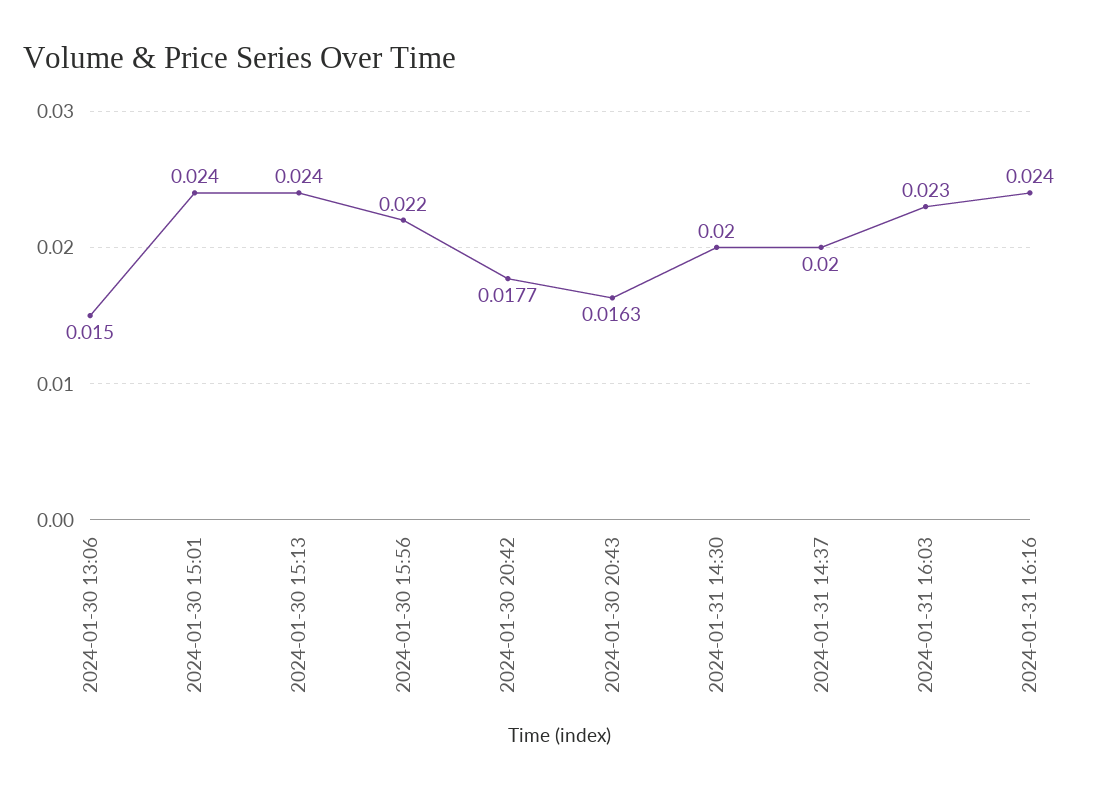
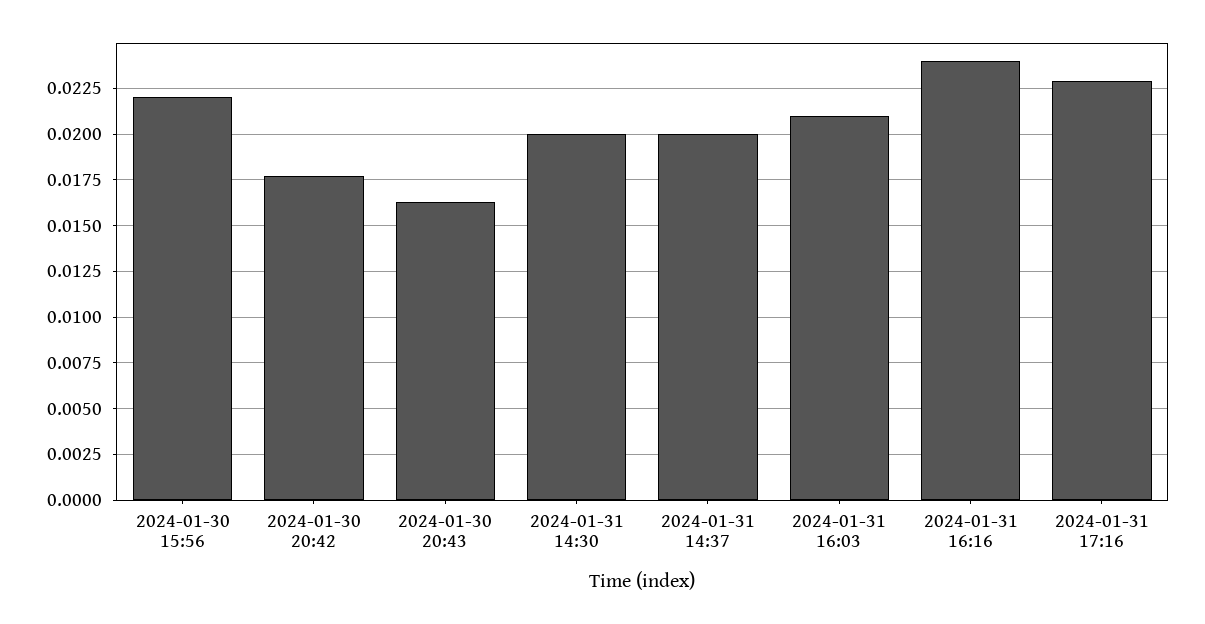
2024-01-30 13:06: 0.015 -> none
2024-01-30 15:01: 0.024 -> none
2024-01-30 15:13: 0.024 -> none
2024-01-31 16:03: 0.023 -> 0.021
2024-01-31 17:16: none -> 0.023

